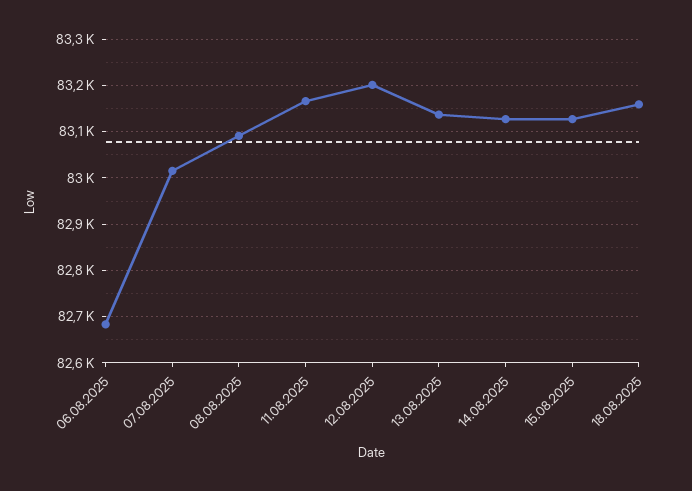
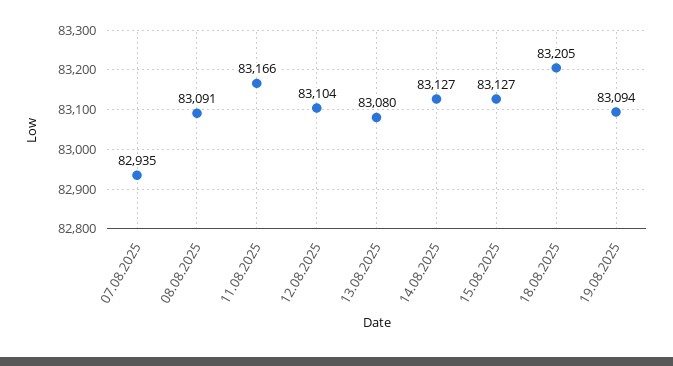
06.08.2025: 82680 -> none
07.08.2025: 83020 -> 82935
12.08.2025: 83200 -> 83104
13.08.2025: 83140 -> 83080
18.08.2025: 83160 -> 83205
19.08.2025: none -> 83094

